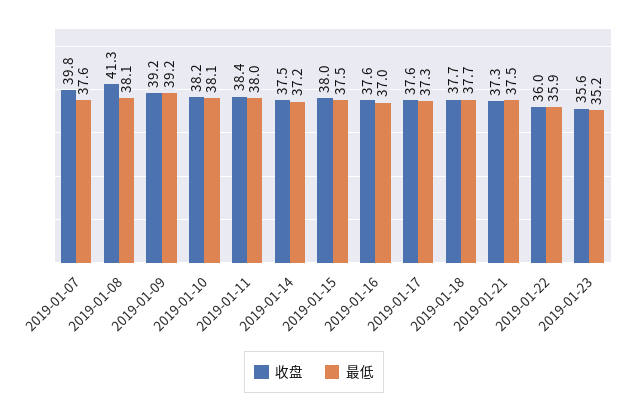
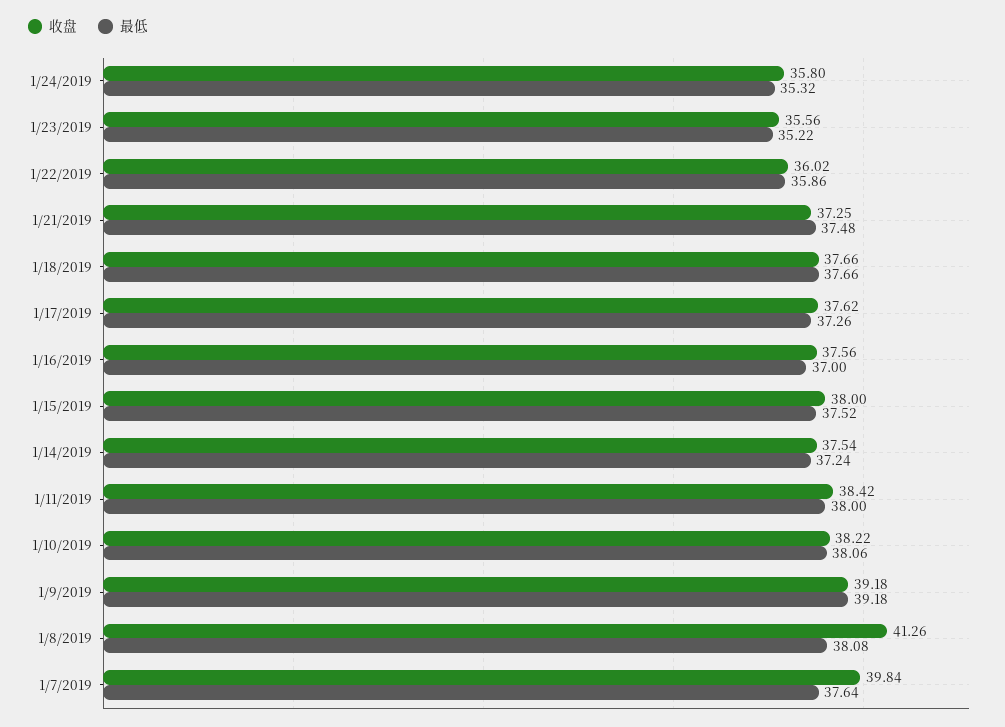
收盘, 1/24/2019: none -> 35.8
最低, 1/24/2019: none -> 35.32

